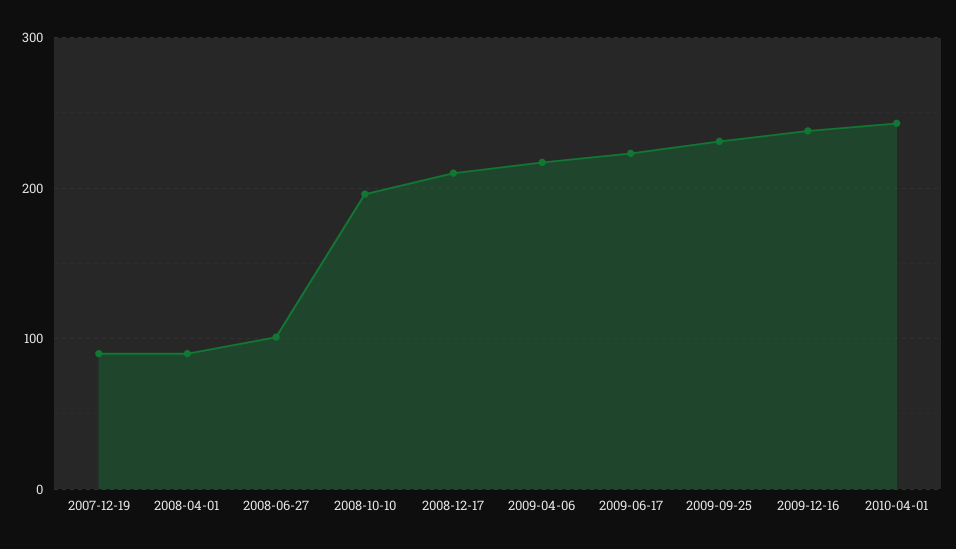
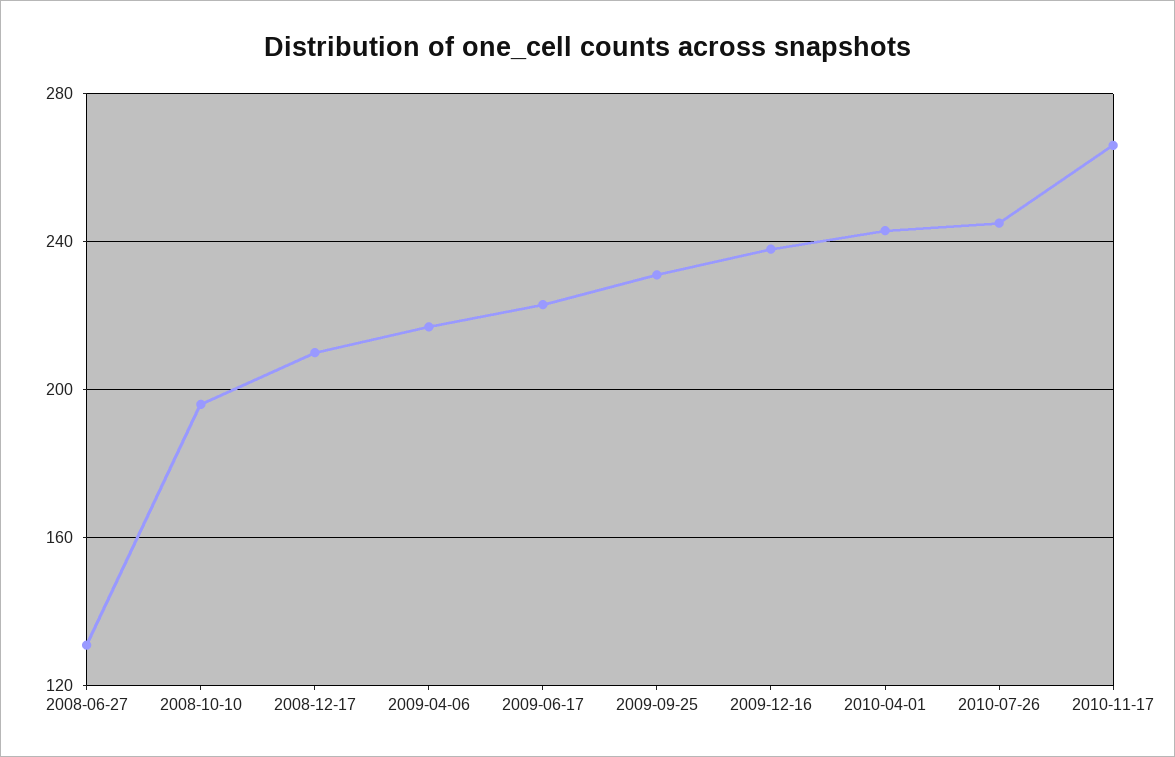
2007-12-19: 90 -> none
2008-04-01: 90 -> none
2008-06-27: 100 -> 130
2010-07-26: none -> 245
2010-11-17: none -> 265

